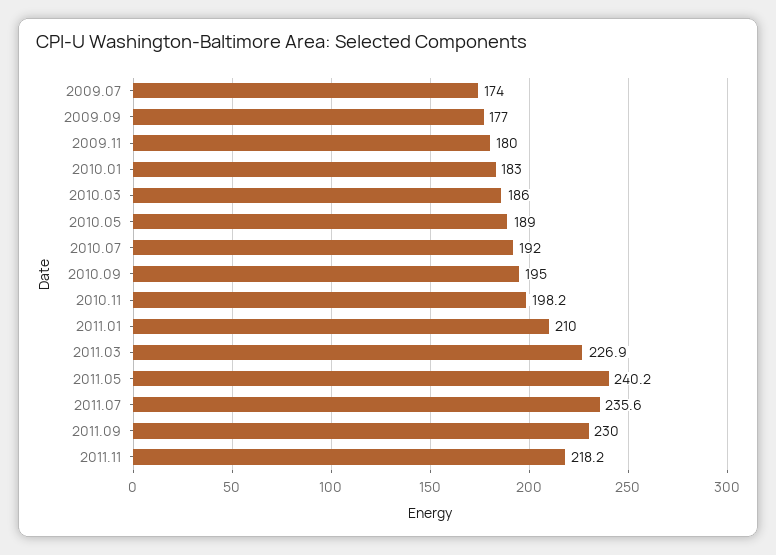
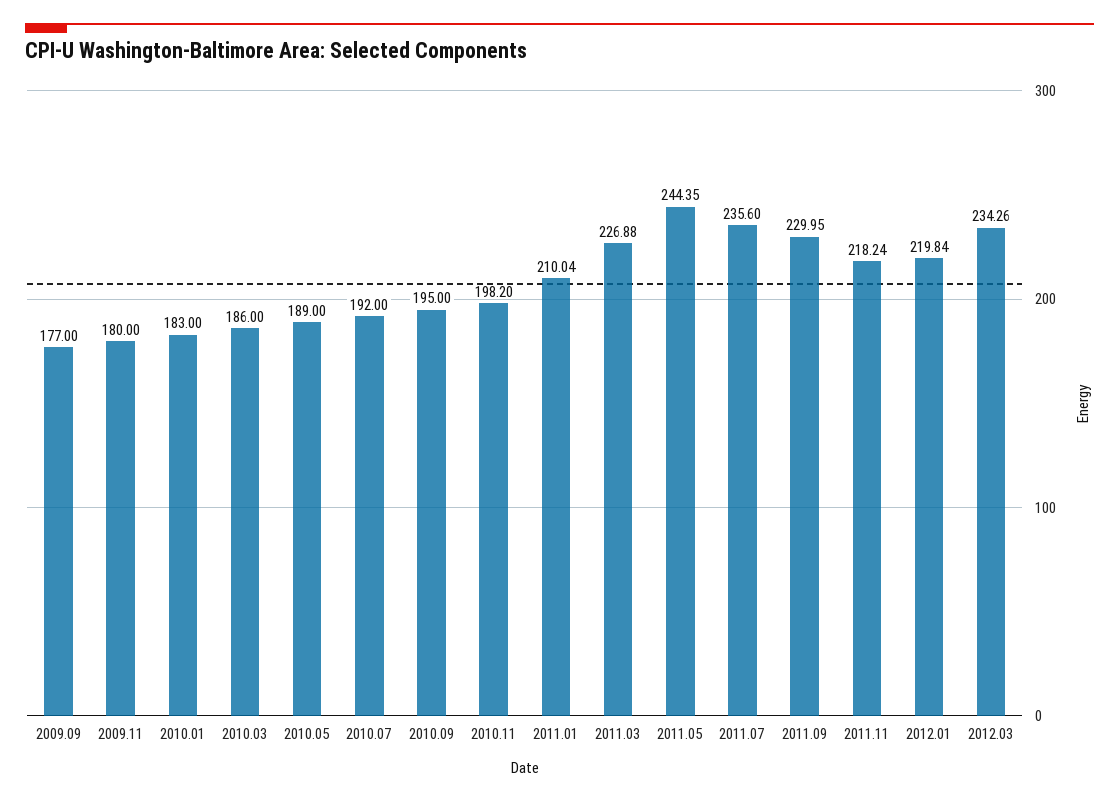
2009.07: 174 -> none
2011.05: 240.2 -> 244.35
2012.01: none -> 219.84
2012.03: none -> 234.26

